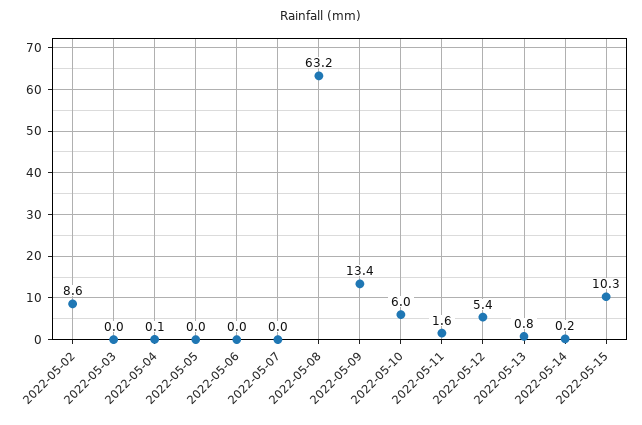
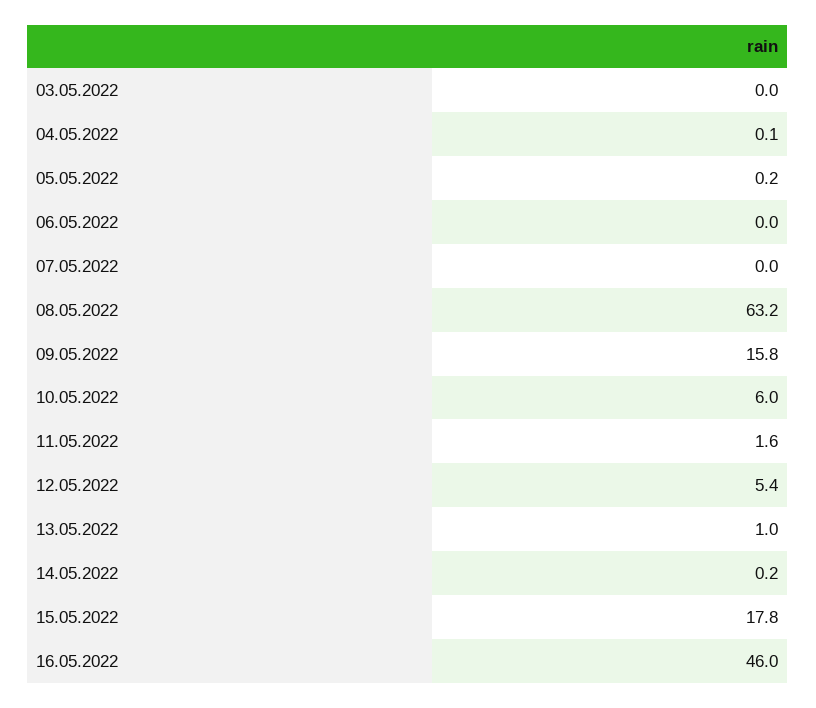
2022-05-02: 8.6 -> none
2022-05-05: 0 -> 0.2
2022-05-09: 13.4 -> 15.8
2022-05-13: 0.8 -> 1
2022-05-15: 10.3 -> 17.8
16.05.2022: none -> 46

